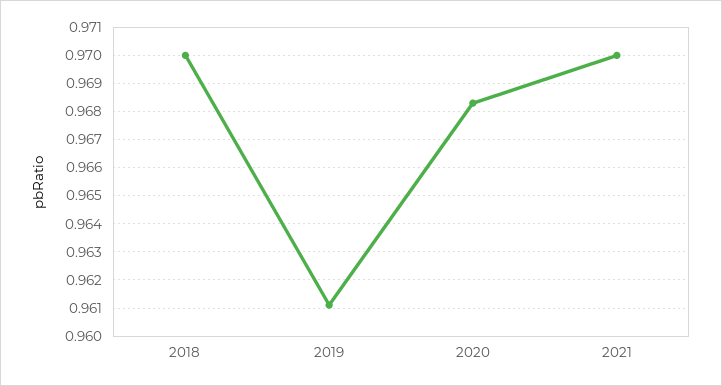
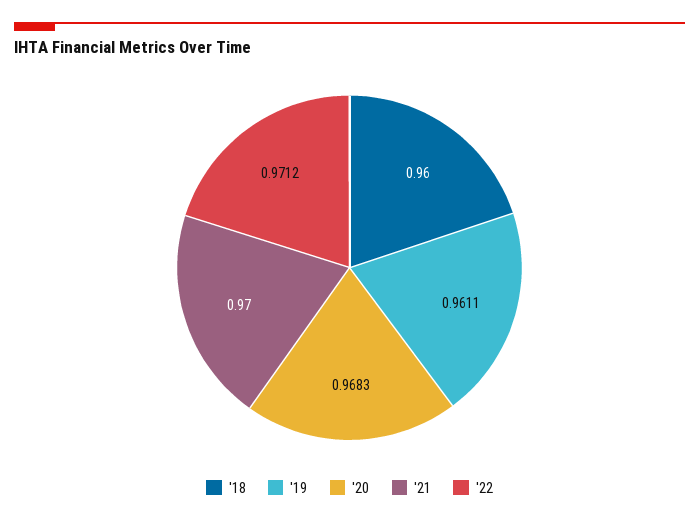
2018: 0.97 -> 0.96
'22: none -> 0.9712

